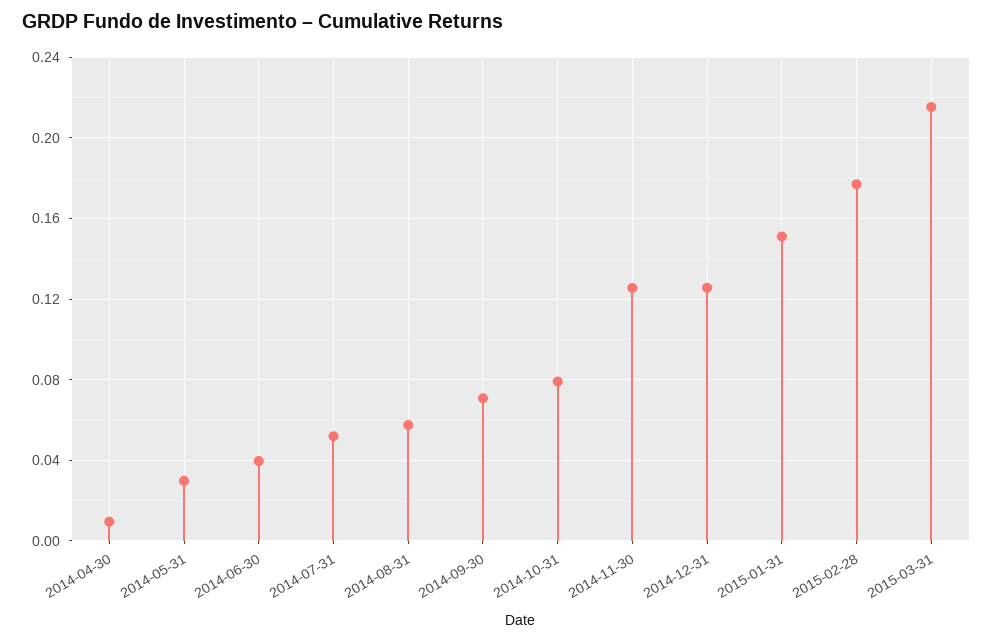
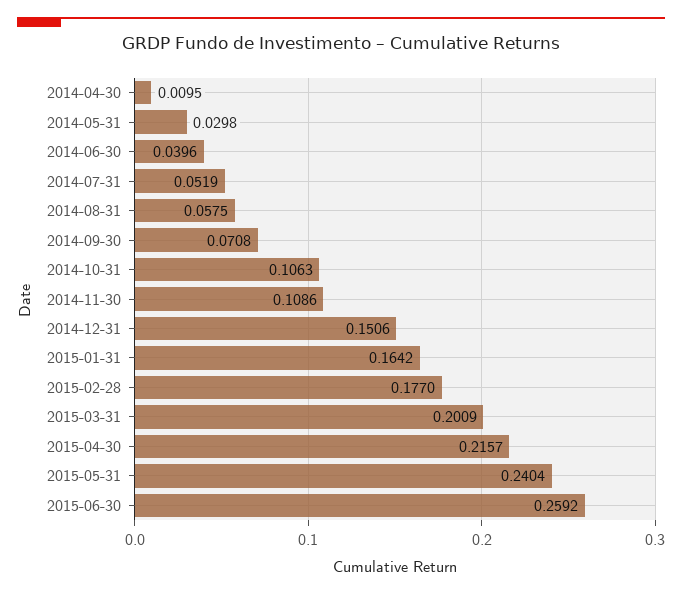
2014-10-31: 0.08 -> 0.1063
2014-11-30: 0.125 -> 0.1086
2014-12-31: 0.125 -> 0.1506
2015-01-31: 0.15 -> 0.1642
2015-03-31: 0.215 -> 0.2009
2015-04-30: none -> 0.2157
2015-05-31: none -> 0.2404
2015-06-30: none -> 0.2592

